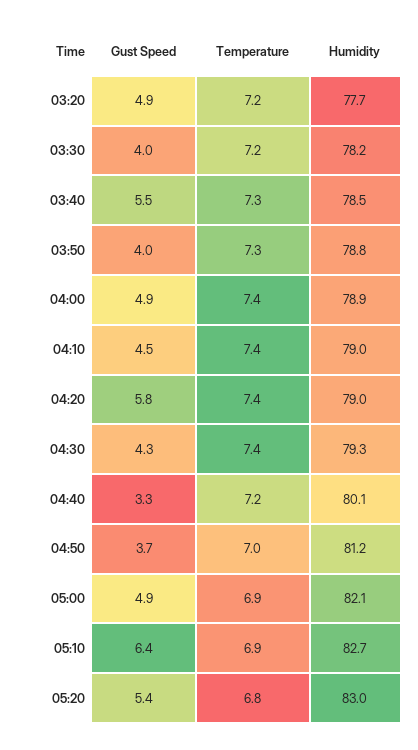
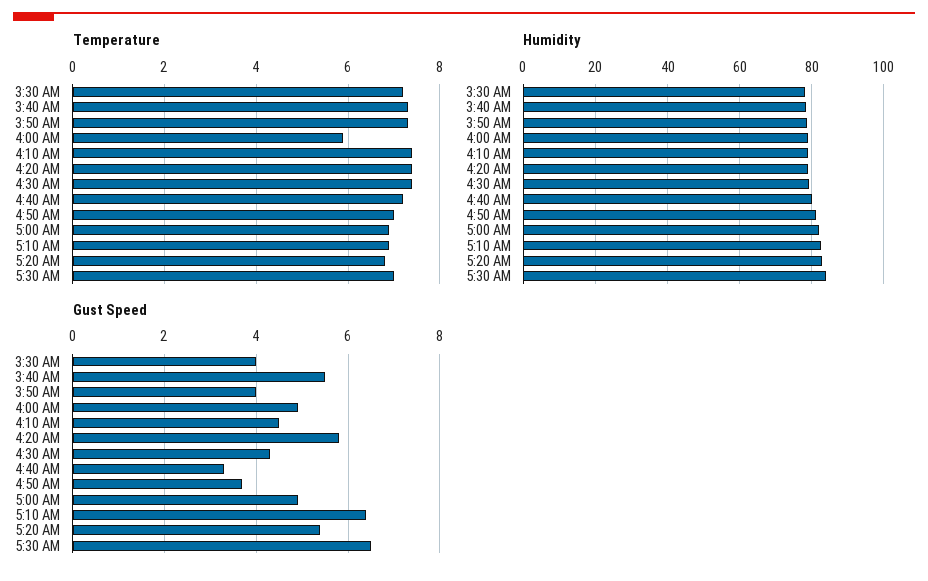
Gust Speed, 03:20: 4.9 -> none
Temperature, 03:20: 7.2 -> none
Humidity, 03:20: 77.7 -> none
Temperature, 04:00: 7.4 -> 6
Temperature, 5:30 AM: none -> 7
Humidity, 5:30 AM: none -> 84
Gust Speed, 5:30 AM: none -> 6.5

